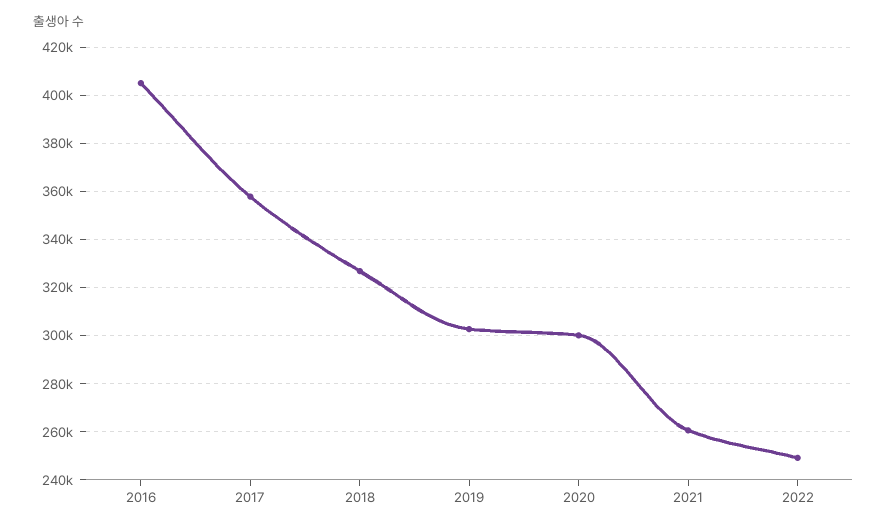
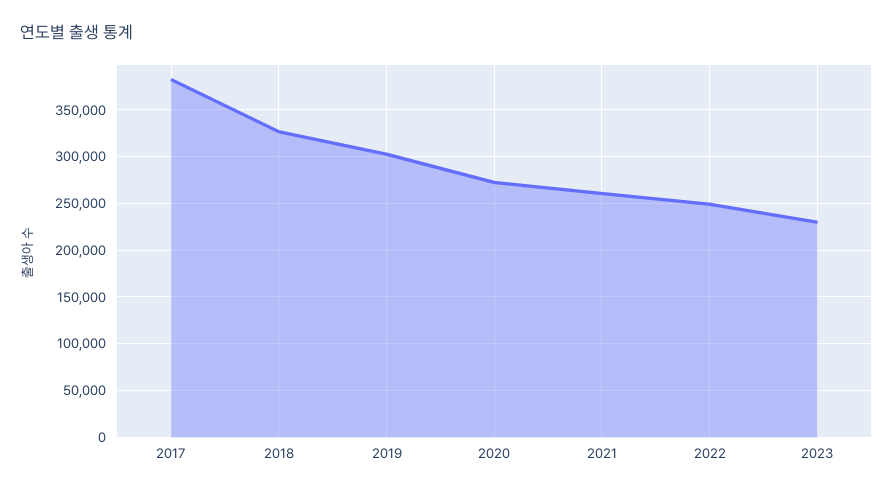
2016: 405000 -> none
2017: 357500 -> 380000
2020: 300000 -> 270000
2023: none -> 230000

